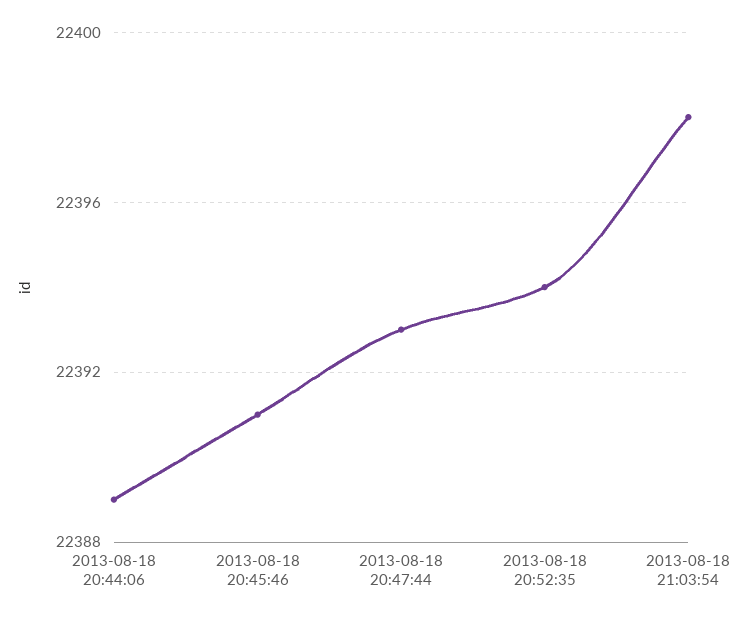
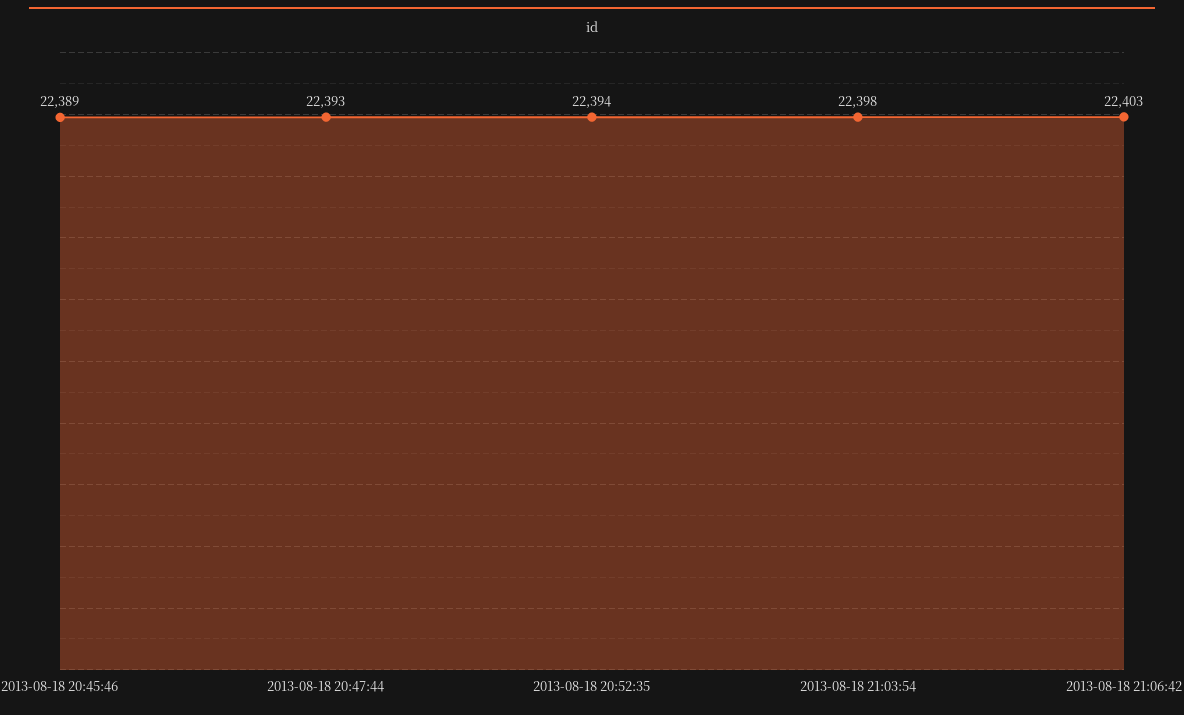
2013-08-18 20:44:06: 22389 -> none
2013-08-18 20:45:46: 22391 -> 22389
2013-08-18 21:06:42: none -> 22403

